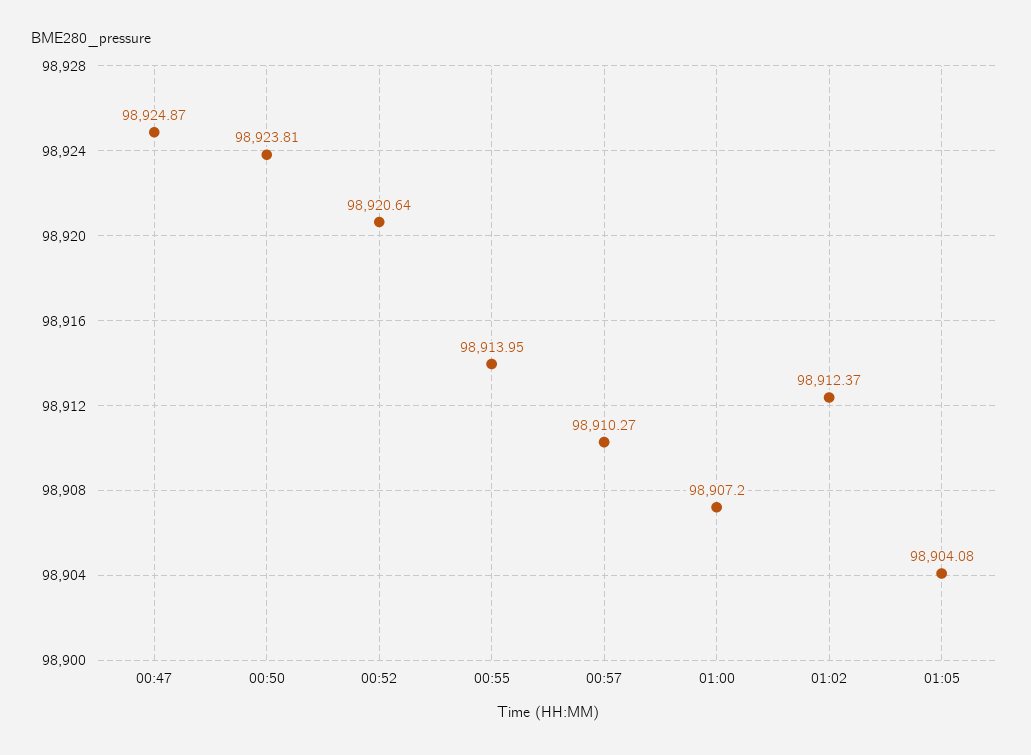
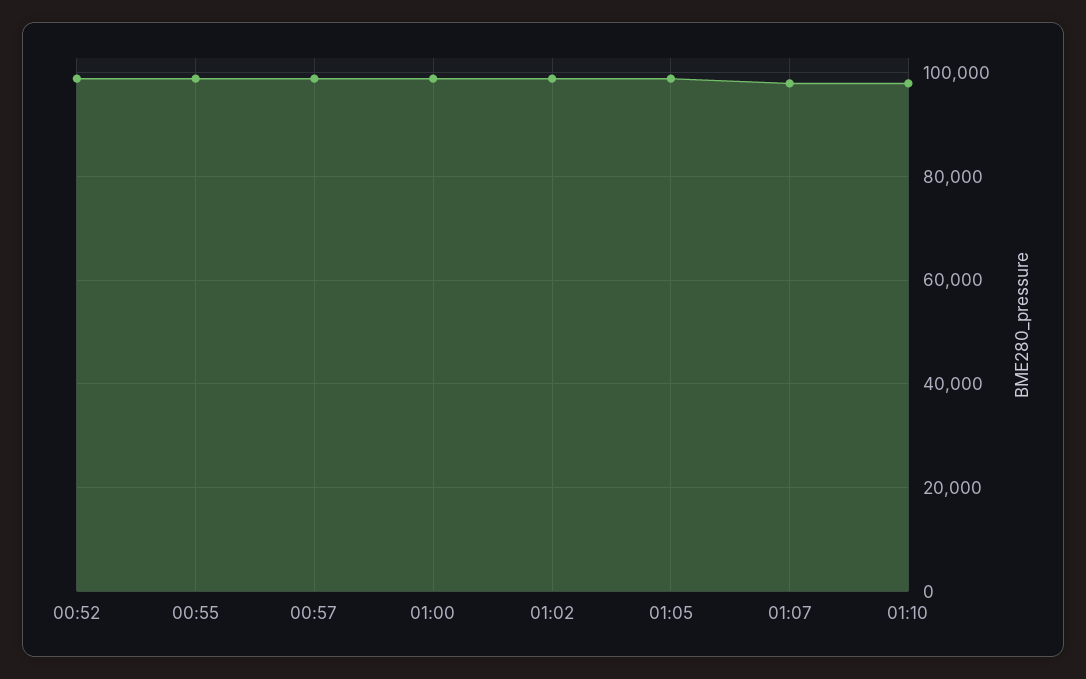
00:47: 98924.87 -> none
00:50: 98923.81 -> none
01:07: none -> 98000
01:10: none -> 98000

